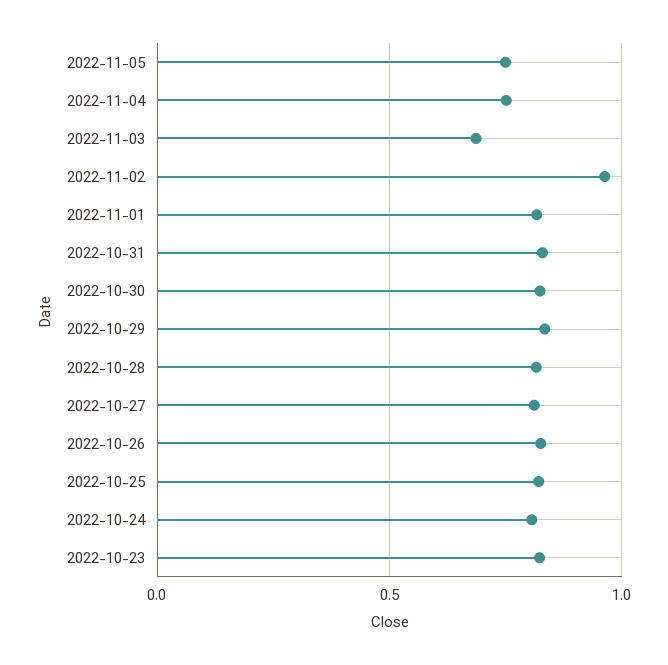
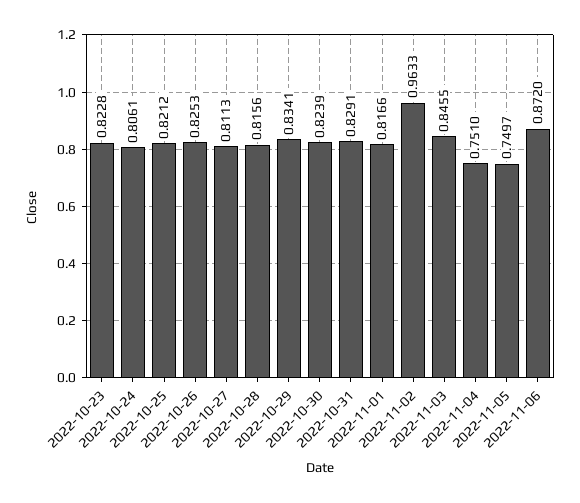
2022-11-03: 0.7 -> 0.8455
2022-11-06: none -> 0.872

